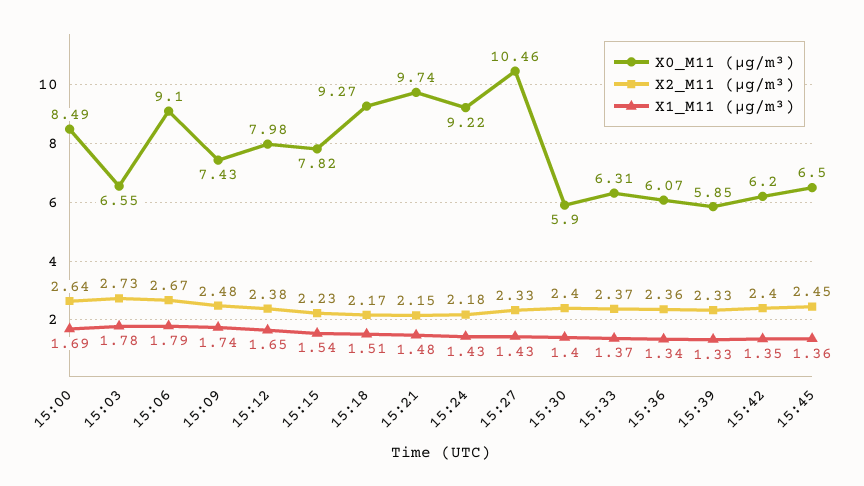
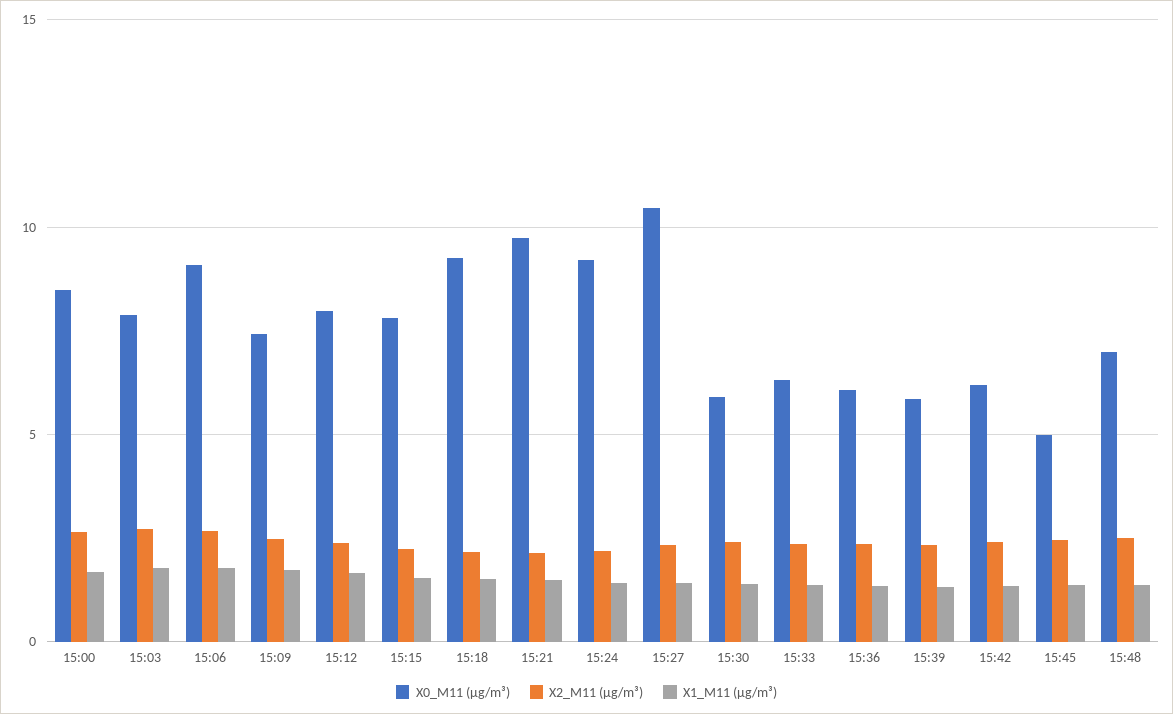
X0_M11 (μg/m³), 15:03: 6.55 -> 8
X0_M11 (μg/m³), 15:45: 6.5 -> 5
X0_M11 (μg/m³), 15:48: none -> 7
X2_M11 (μg/m³), 15:48: none -> 2.5
X1_M11 (μg/m³), 15:48: none -> 1.5

